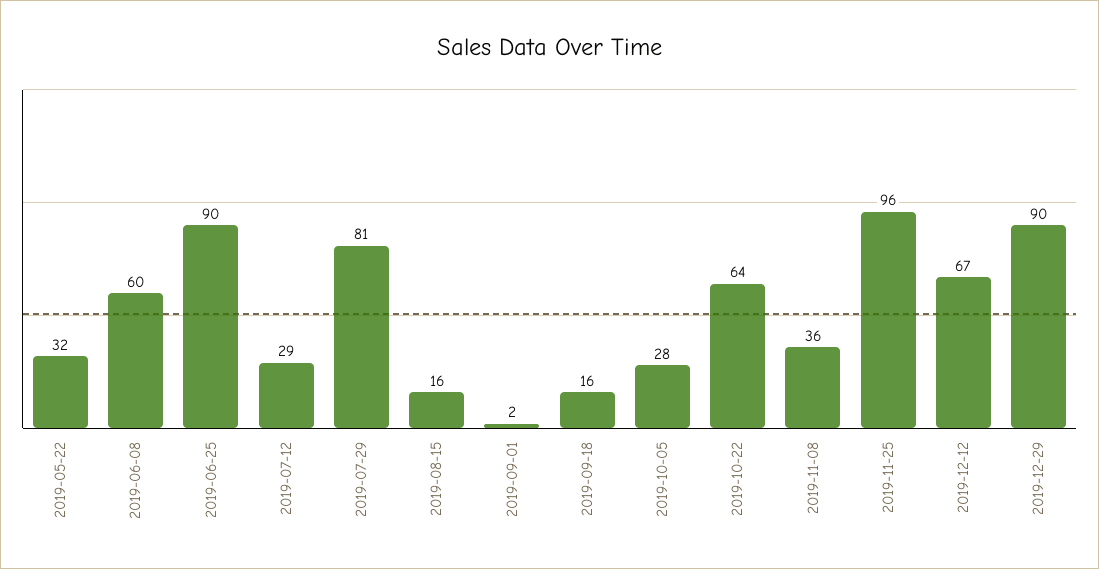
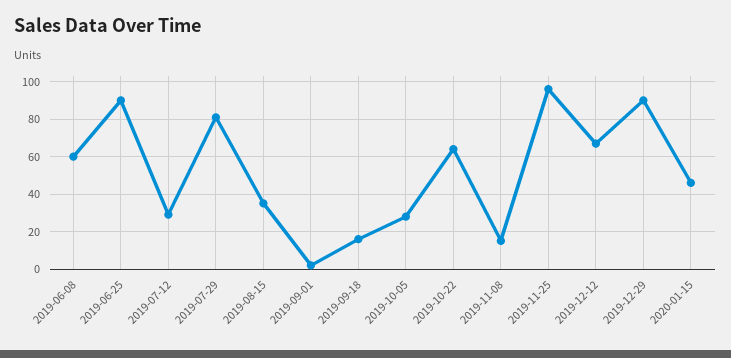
2019-05-22: 32 -> none
2019-08-15: 16 -> 35
2019-11-08: 36 -> 15
2020-01-15: none -> 45

